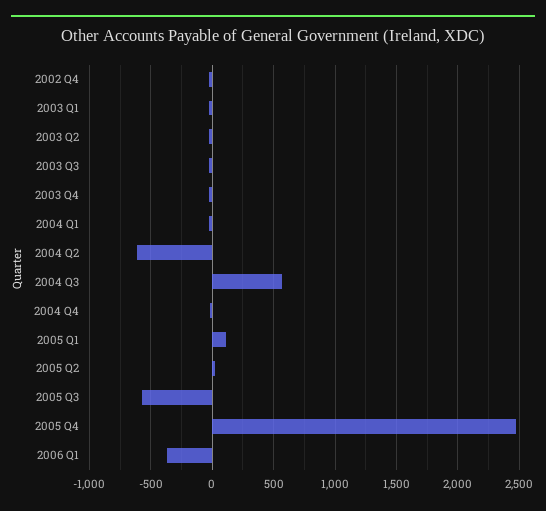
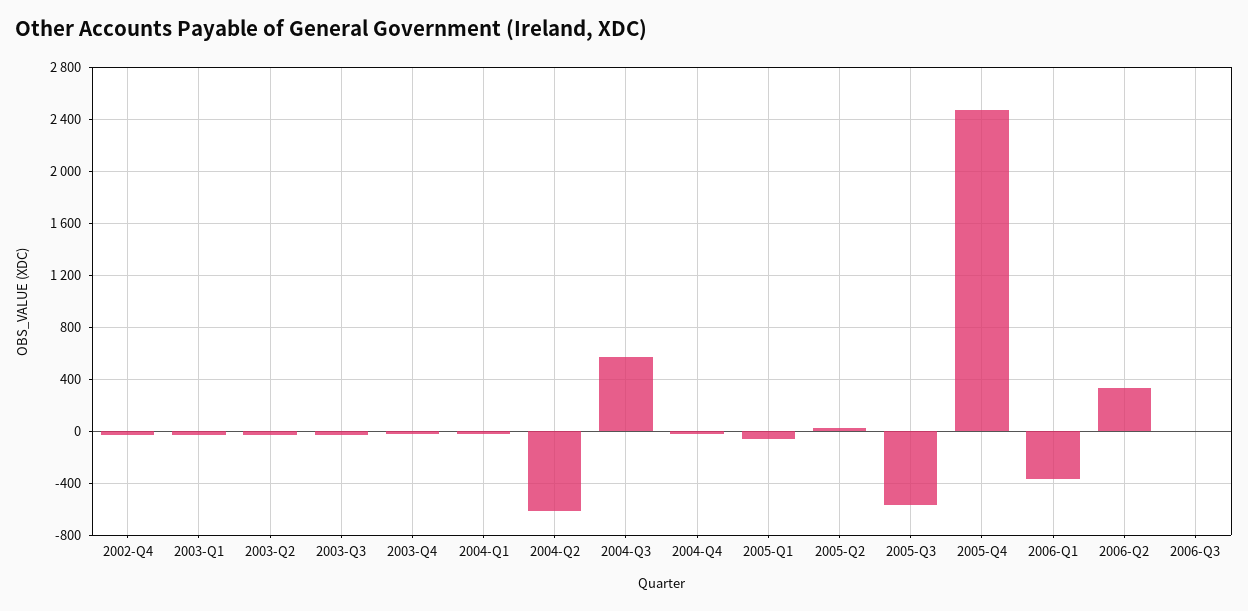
2005 Q1: 100 -> -50
2006-Q2: none -> 350
2006-Q3: none -> 0

